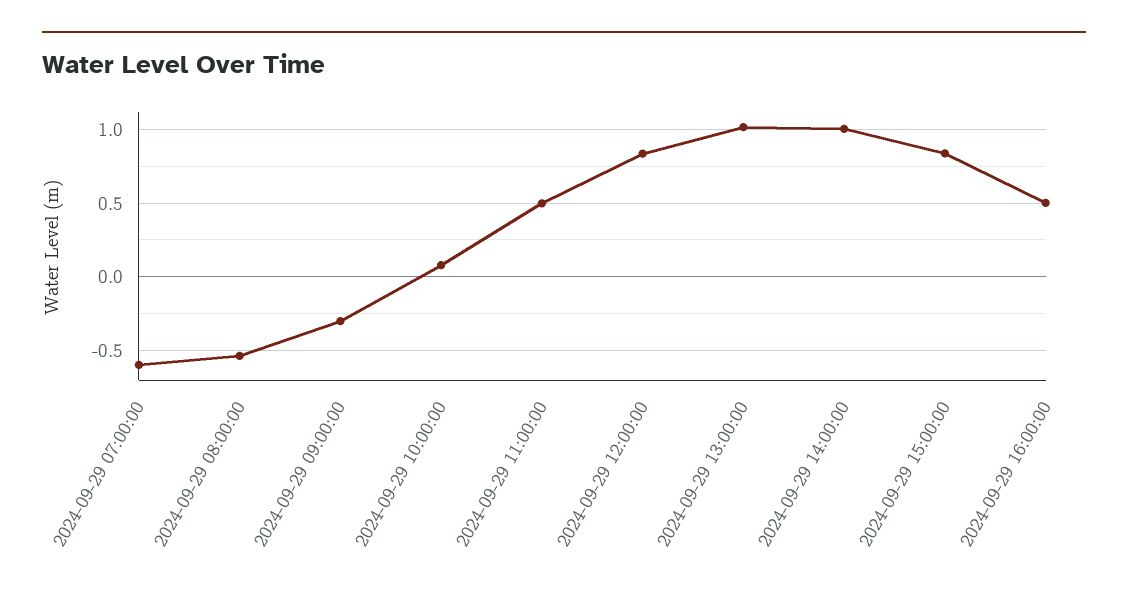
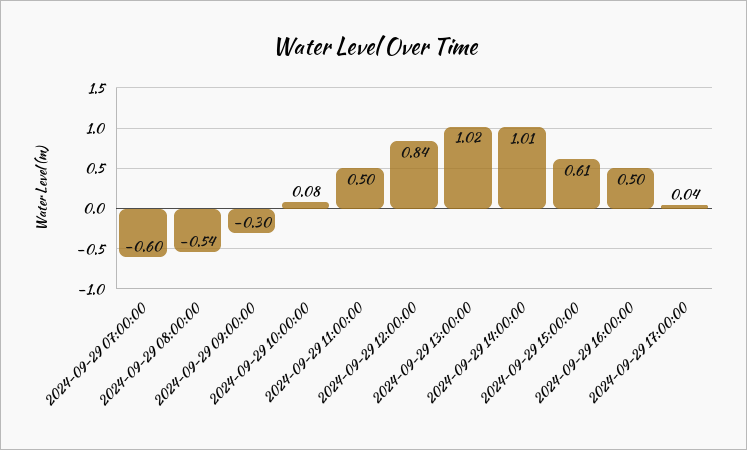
2024-09-29 15:00:00: 0.85 -> 0.61
2024-09-29 17:00:00: none -> 0.04

